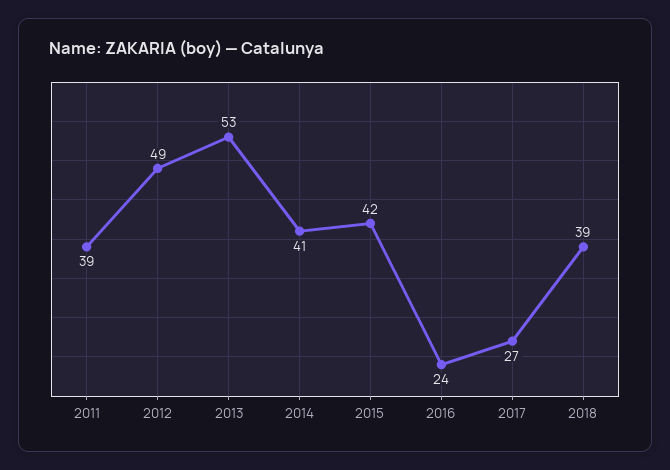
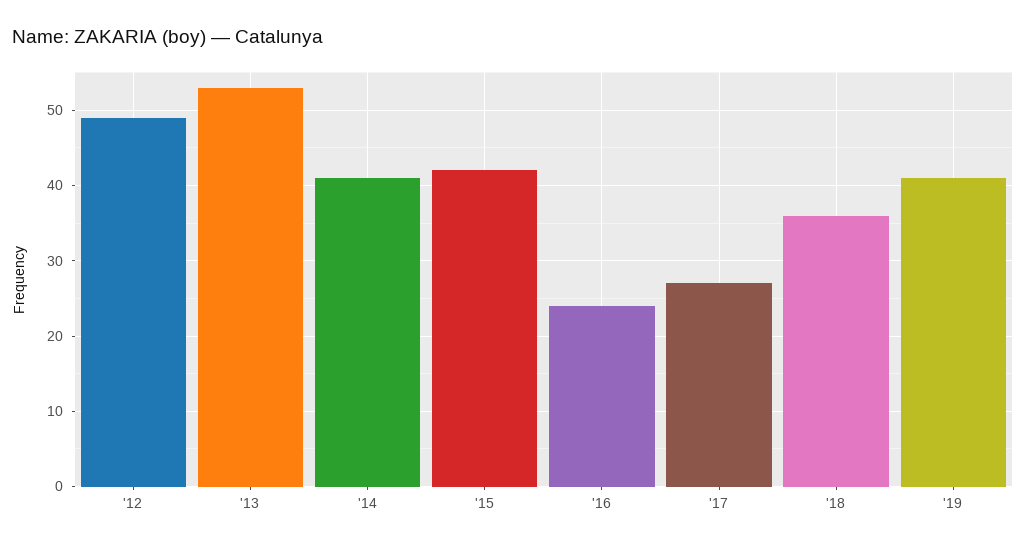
2011: 39 -> none
2018: 39 -> 36
'19: none -> 41

